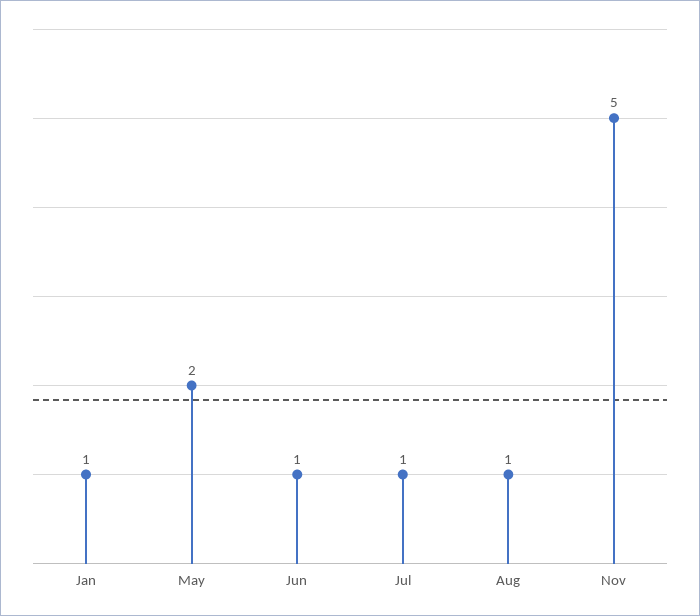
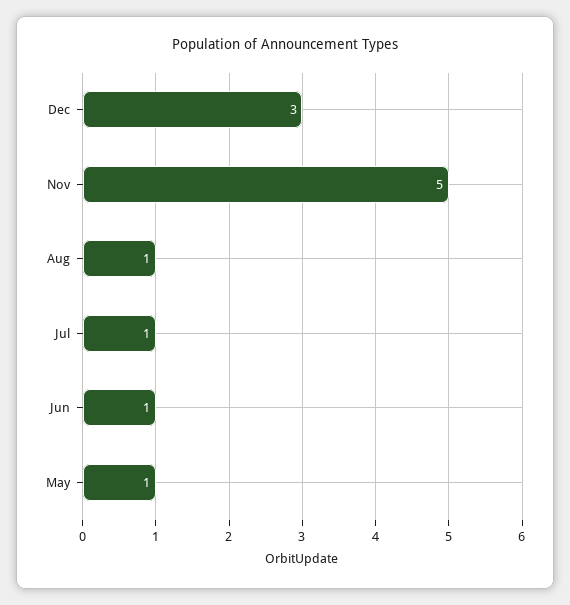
Jan: 1 -> none
May: 2 -> 1
Dec: none -> 3

